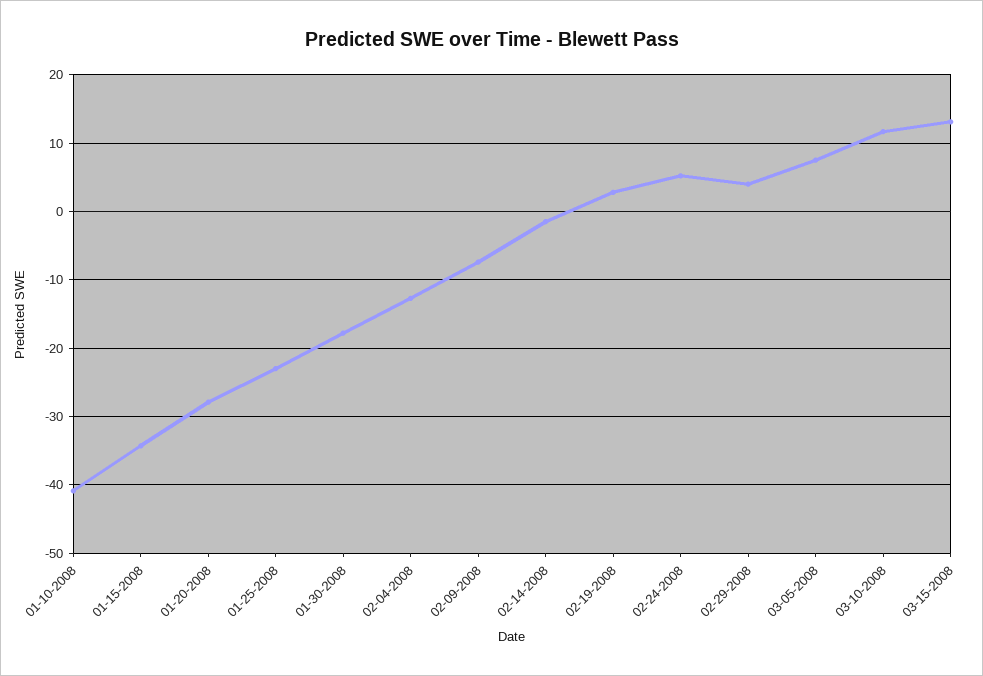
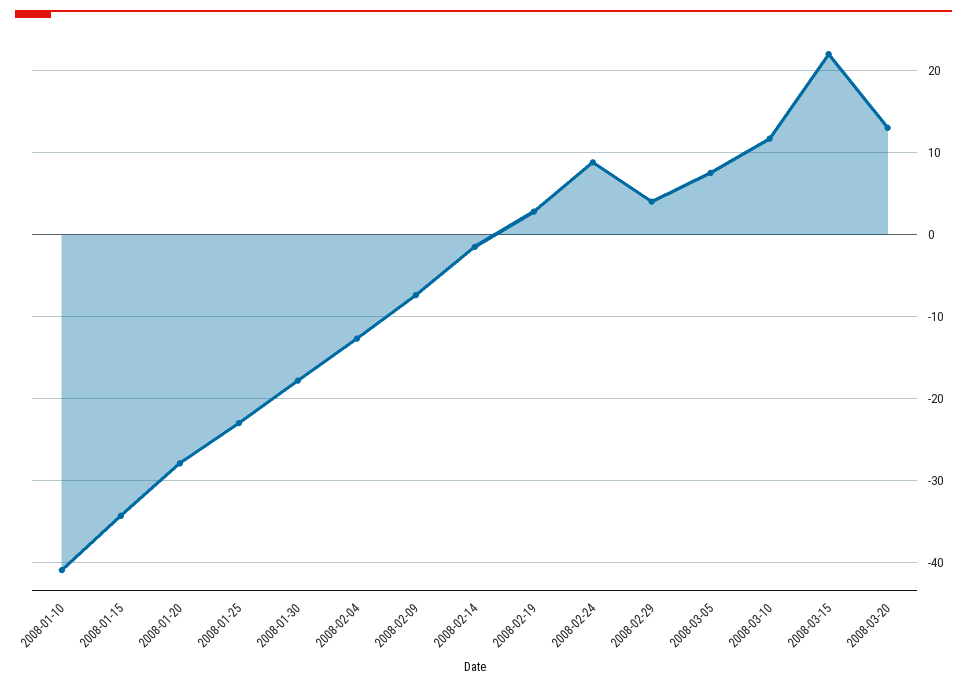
02-24-2008: 5 -> 9
03-15-2008: 13 -> 22
2008-03-20: none -> 13

